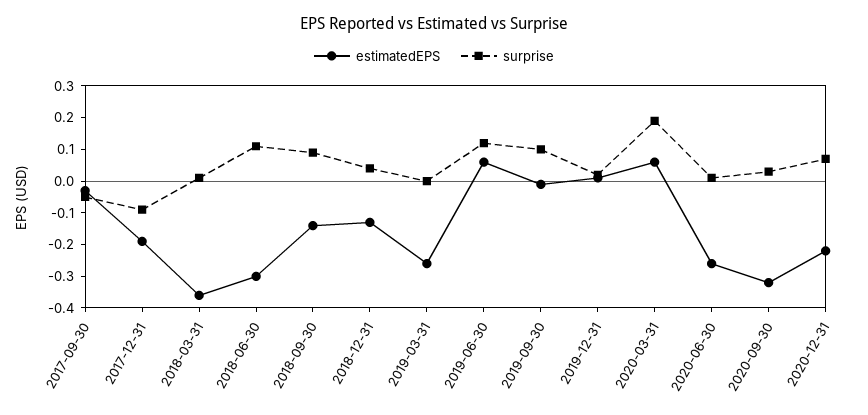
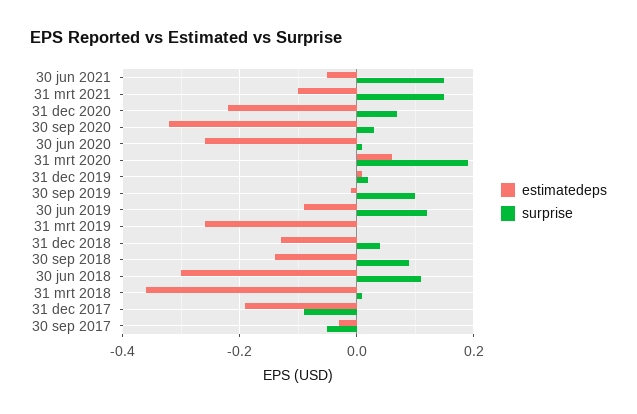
estimatedEPS, 2019-06-30: 0.05 -> -0.1
estimatedEPS, 30 jun 2021: none -> -0.05
surprise, 30 jun 2021: none -> 0.15
estimatedEPS, 31 mrt 2021: none -> -0.1
surprise, 31 mrt 2021: none -> 0.15

